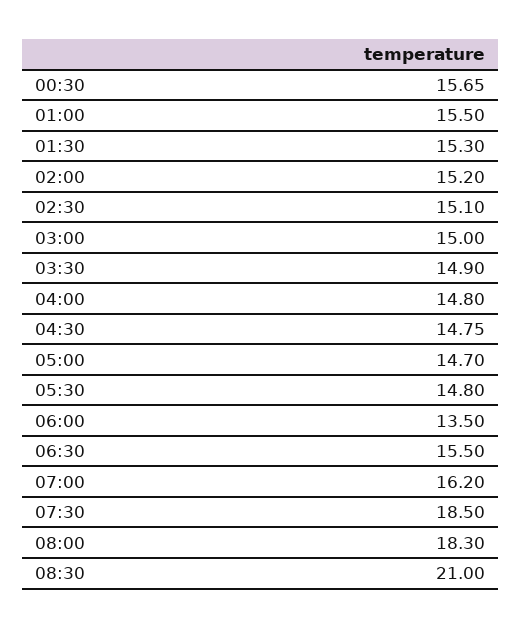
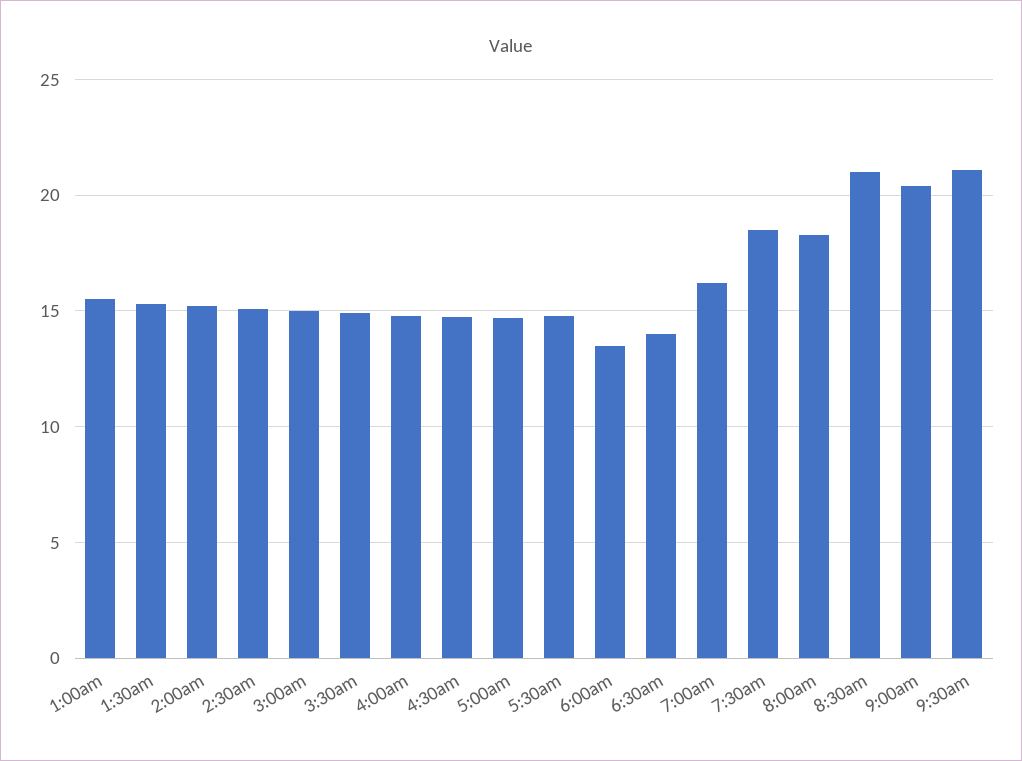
00:30: 15.65 -> none
06:30: 15.5 -> 14
9:00am: none -> 20.5
9:30am: none -> 21

